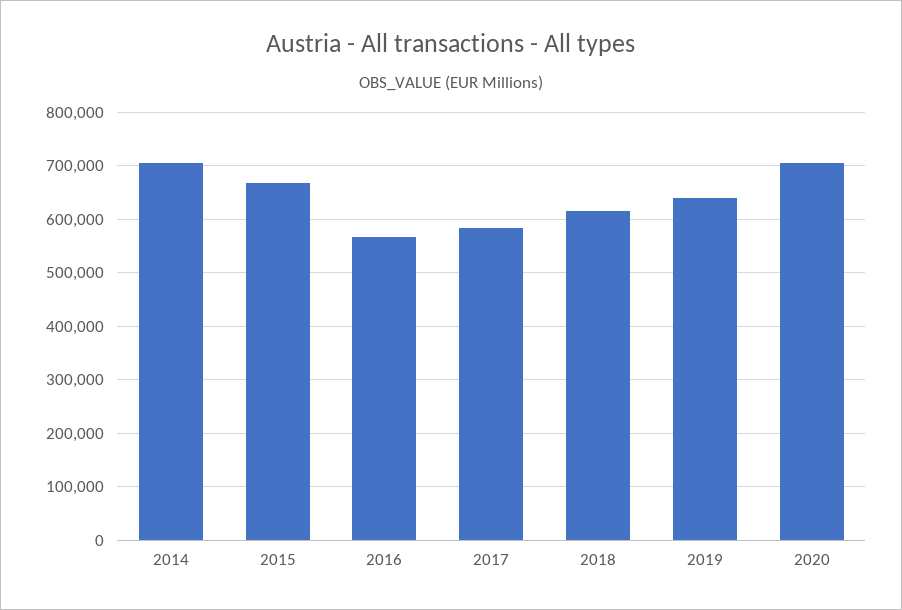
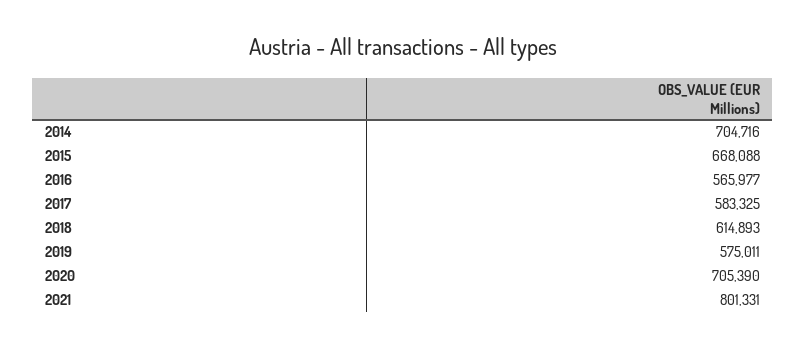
2019: 640000 -> 575011
2021: none -> 801331

